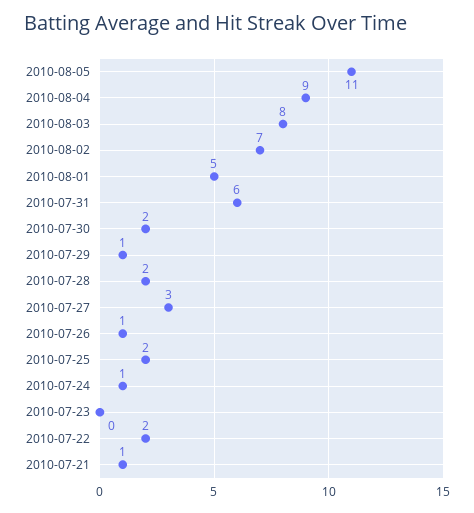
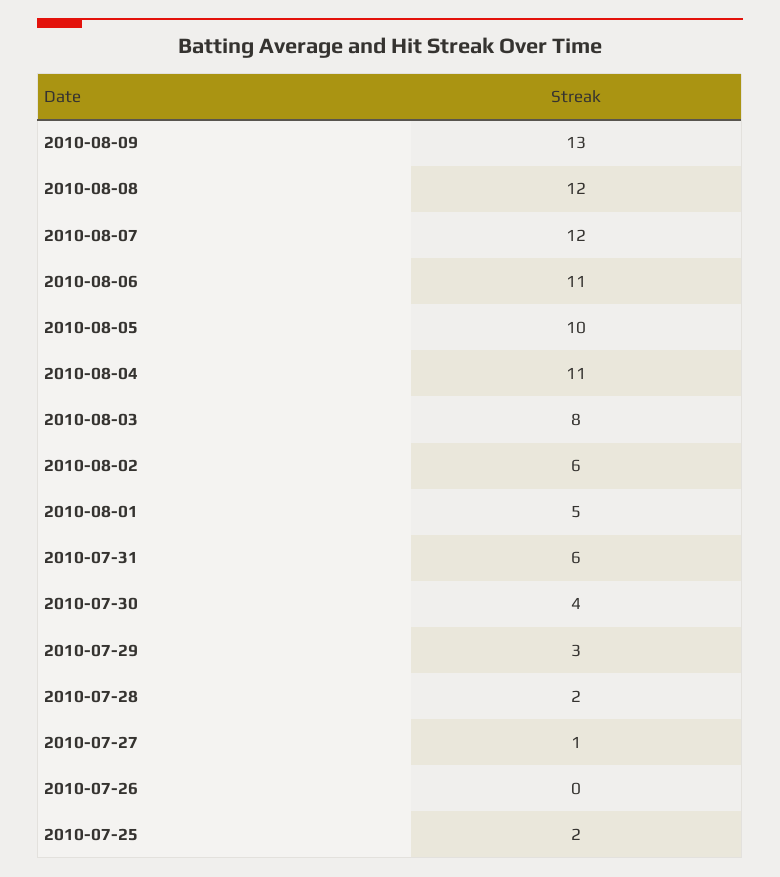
2010-08-05: 11 -> 10
2010-08-04: 9 -> 11
2010-08-02: 7 -> 6
2010-07-30: 2 -> 4
2010-07-29: 1 -> 3
2010-07-27: 3 -> 1
2010-07-26: 1 -> 0
2010-07-24: 1 -> none
2010-07-23: 0 -> none
2010-07-22: 2 -> none
2010-07-21: 1 -> none
2010-08-09: none -> 13
2010-08-08: none -> 12
2010-08-07: none -> 12
2010-08-06: none -> 11

